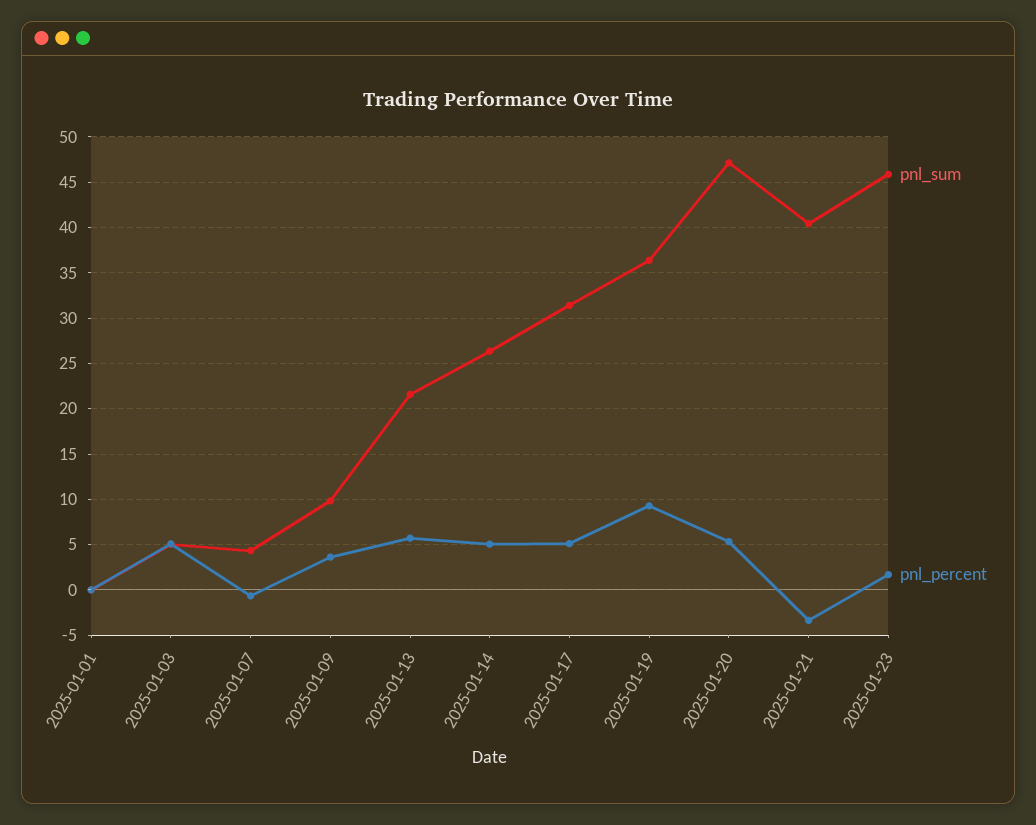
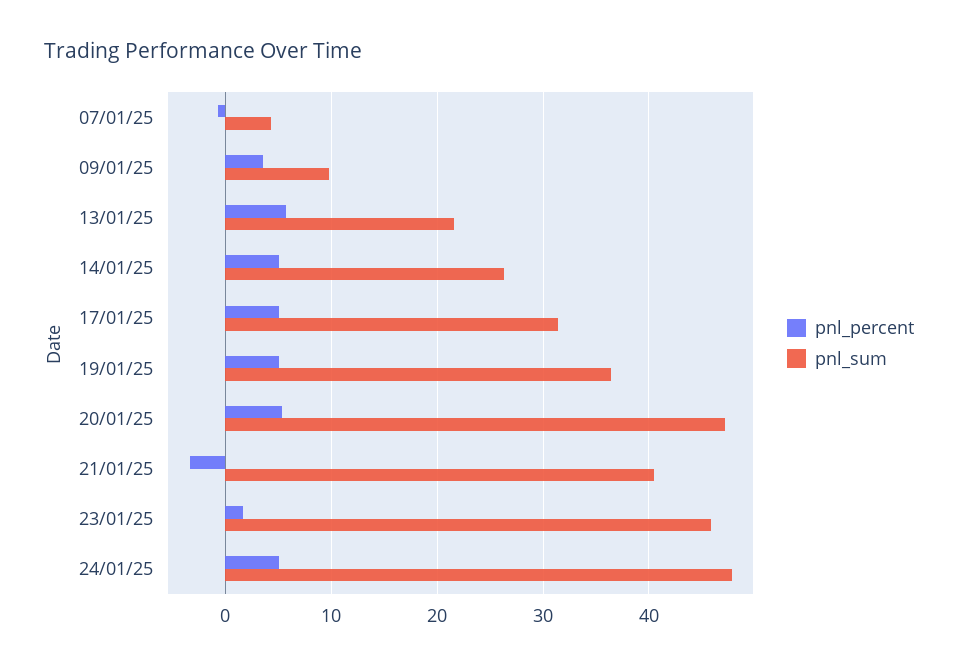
pnl_sum, 2025-01-01: 0 -> none
pnl_percent, 2025-01-01: 0 -> none
pnl_sum, 2025-01-03: 5 -> none
pnl_percent, 2025-01-03: 5 -> none
pnl_percent, 2025-01-19: 9 -> 5
pnl_percent, 24/01/25: none -> 5
pnl_sum, 24/01/25: none -> 48

